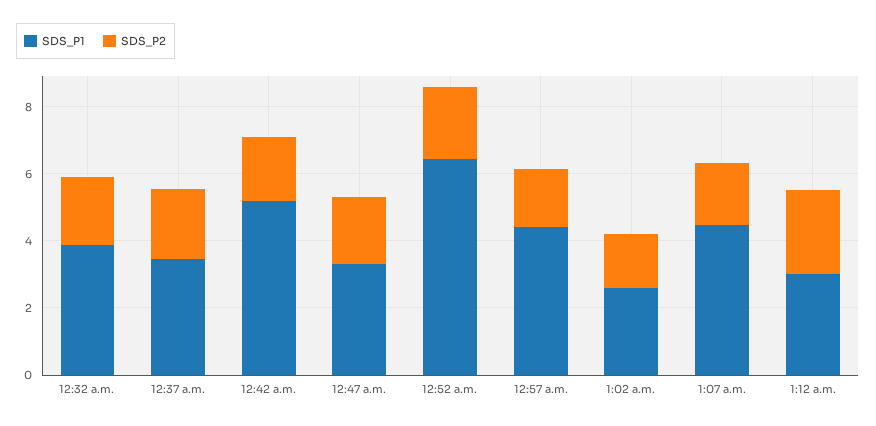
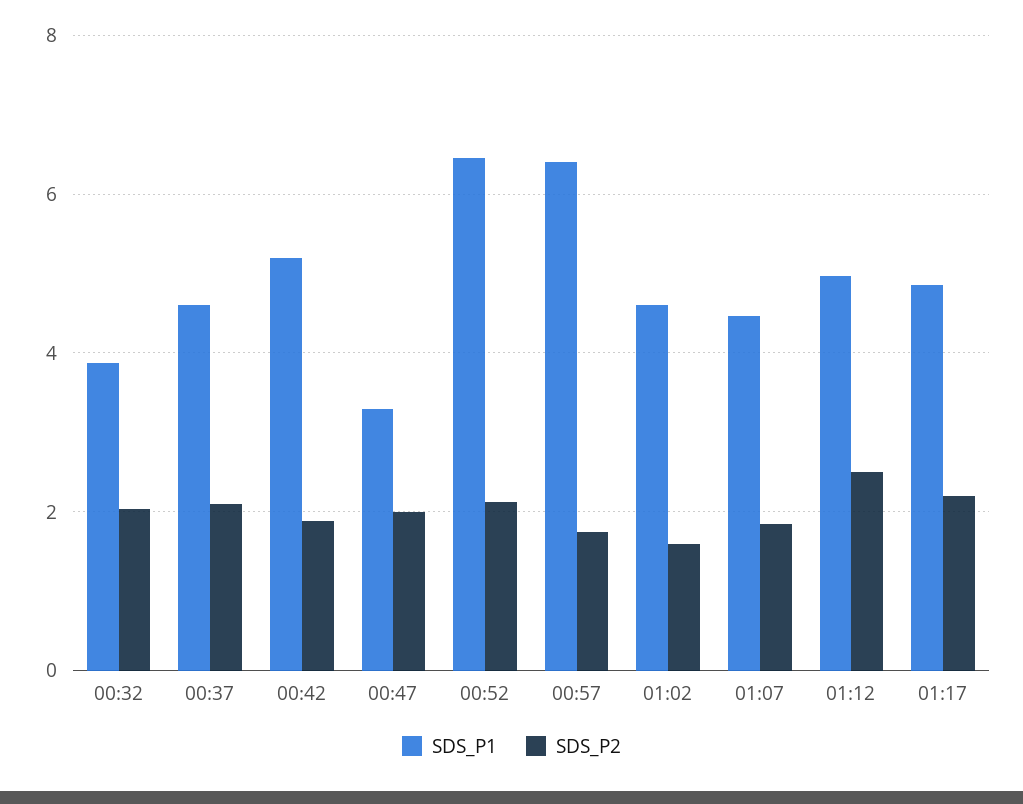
SDS_P1, 12:37 a.m.: 3.5 -> 4.6
SDS_P1, 12:57 a.m.: 4.5 -> 6.4
SDS_P1, 1:02 a.m.: 2.5 -> 4.6
SDS_P1, 1:12 a.m.: 3 -> 5
SDS_P1, 01:17: none -> 4.8
SDS_P2, 01:17: none -> 2.2

